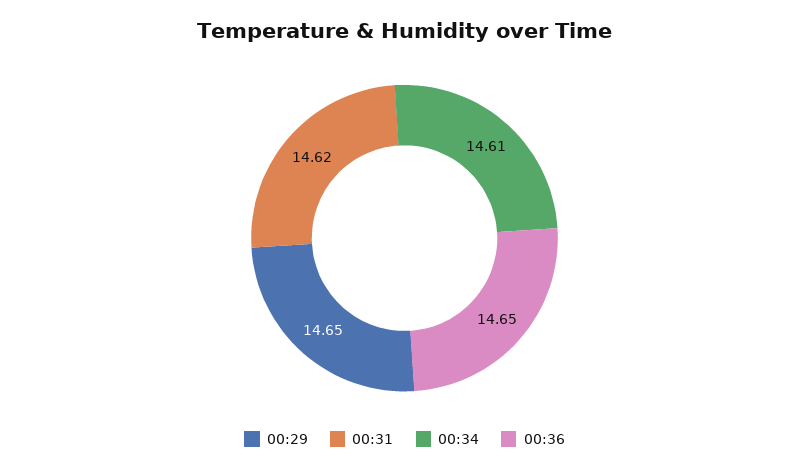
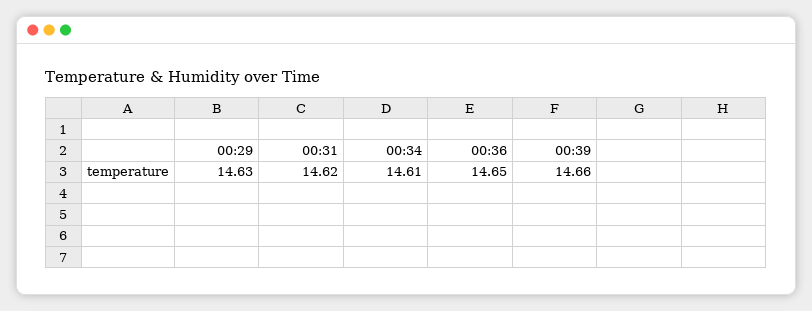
00:29: 14.65 -> 14.63
00:39: none -> 14.66

